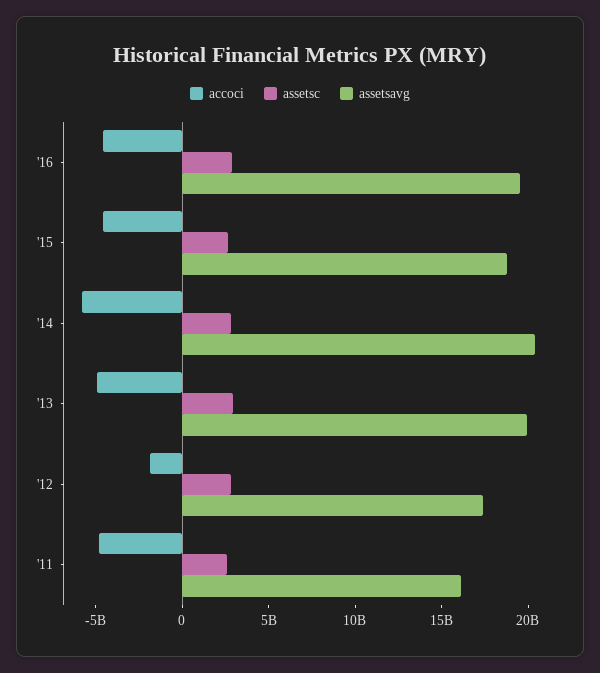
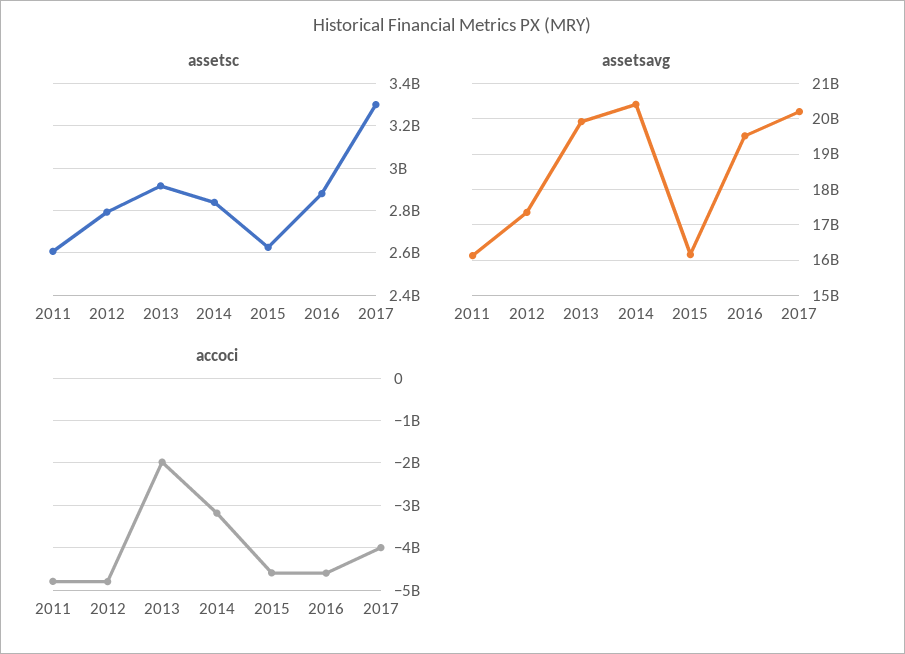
assetsavg, '15: 19000000000 -> 16200000000
accoci, '14: -6000000000 -> -3200000000
accoci, '13: -5000000000 -> -2000000000
accoci, '12: -2000000000 -> -4800000000
assetsc, 2017: none -> 3300000000
assetsavg, 2017: none -> 20200000000
accoci, 2017: none -> -4000000000

